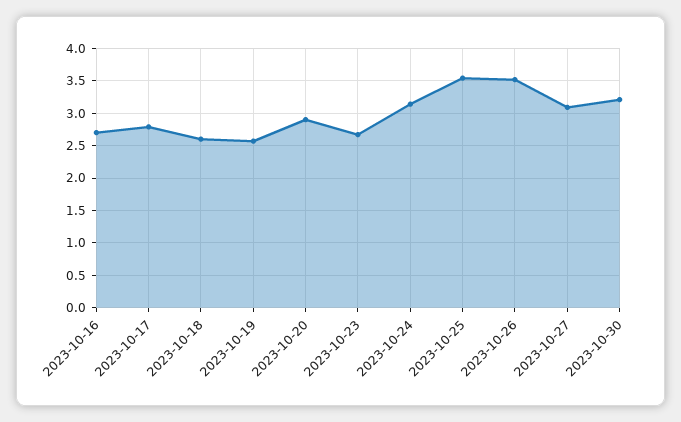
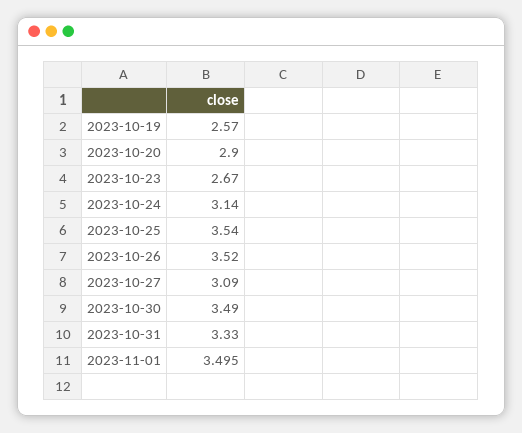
2023-10-16: 2.7 -> none
2023-10-17: 2.8 -> none
2023-10-18: 2.6 -> none
2023-10-30: 3.2 -> 3.49
2023-10-31: none -> 3.33
2023-11-01: none -> 3.495

